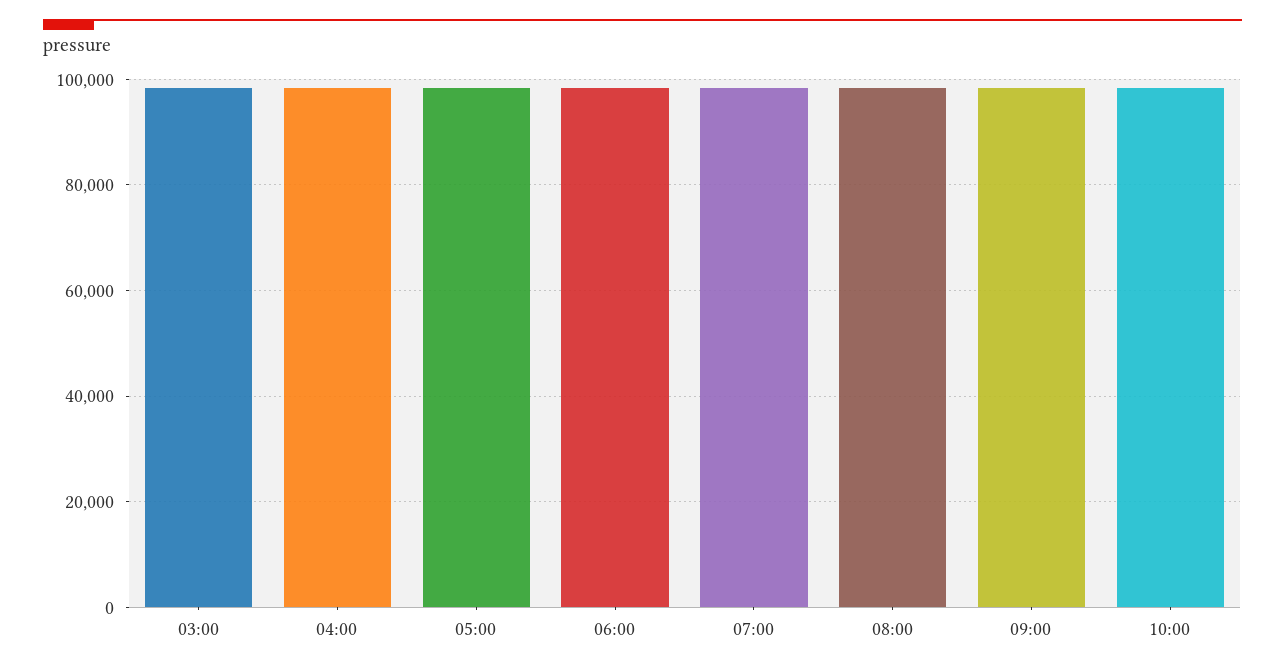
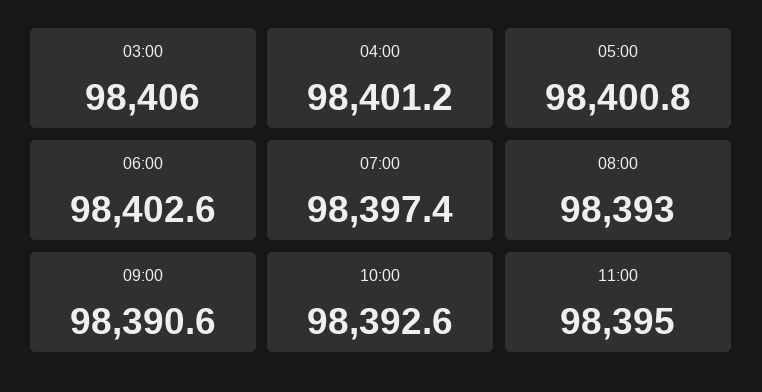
11:00: none -> 98395

